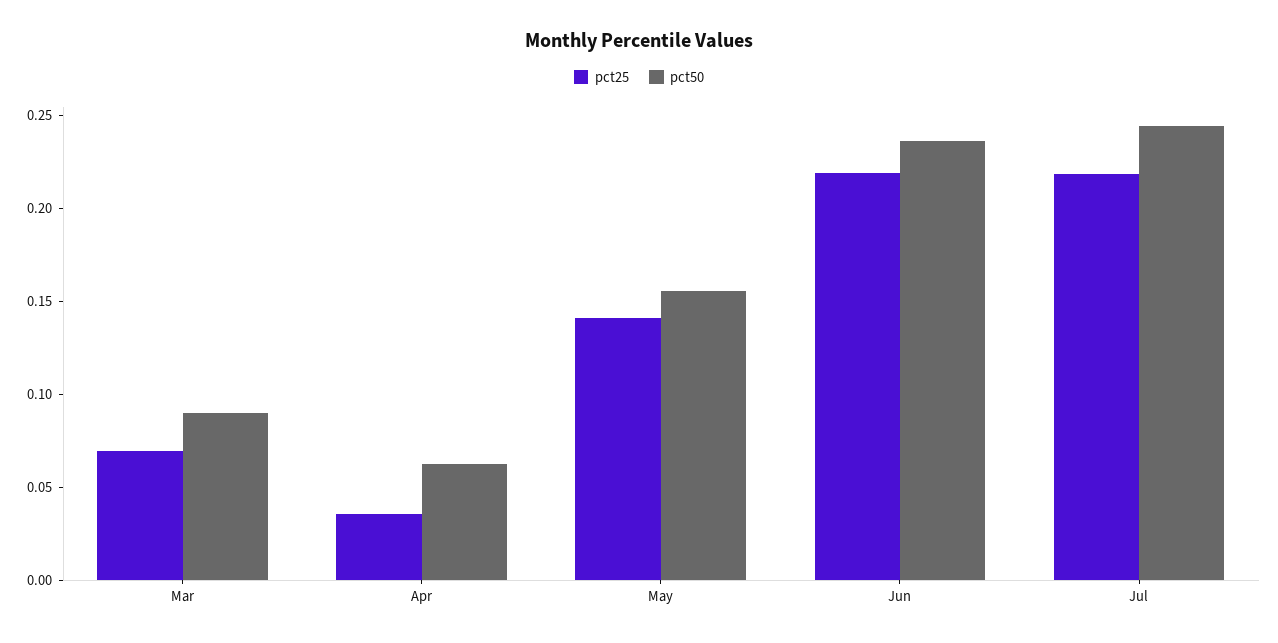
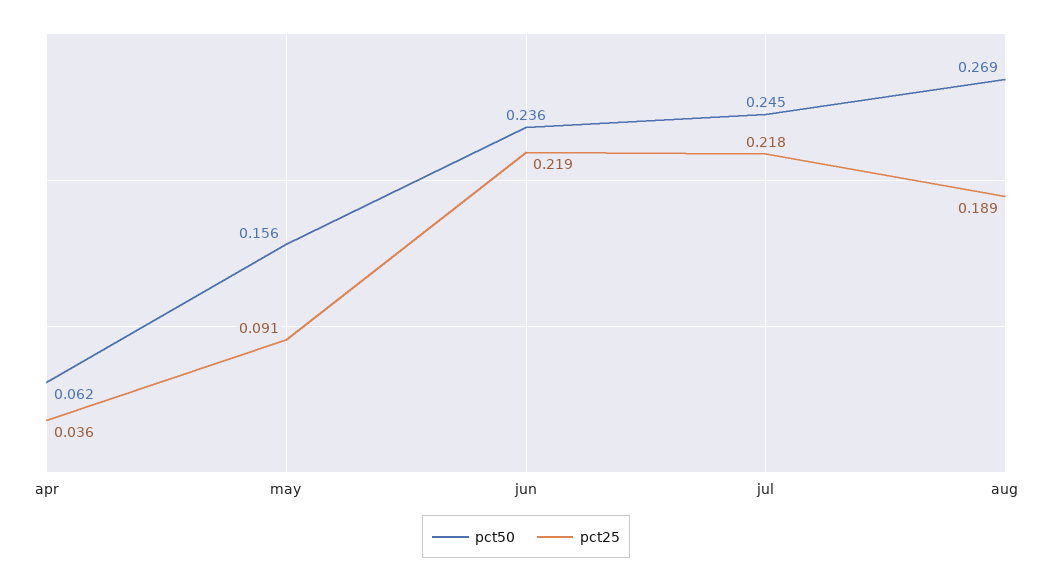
pct25, Mar: 0.07 -> none
pct50, Mar: 0.09 -> none
pct25, May: 0.14 -> 0.091
pct50, aug: none -> 0.269
pct25, aug: none -> 0.189

